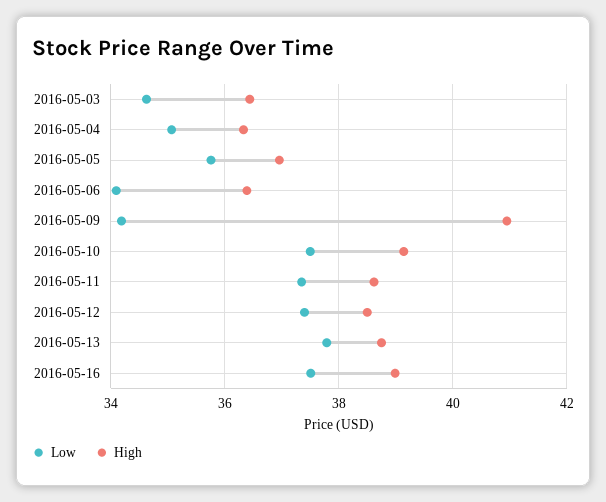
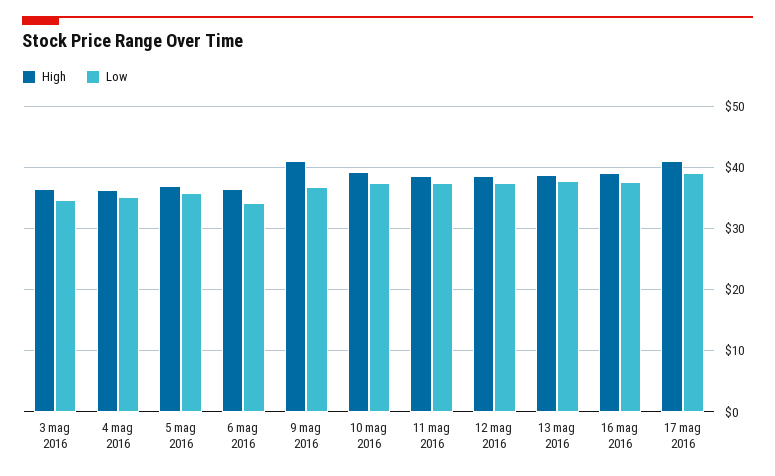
Low, 2016-05-09: 34.2 -> 37
High, 17 mag 2016: none -> 41
Low, 17 mag 2016: none -> 39

